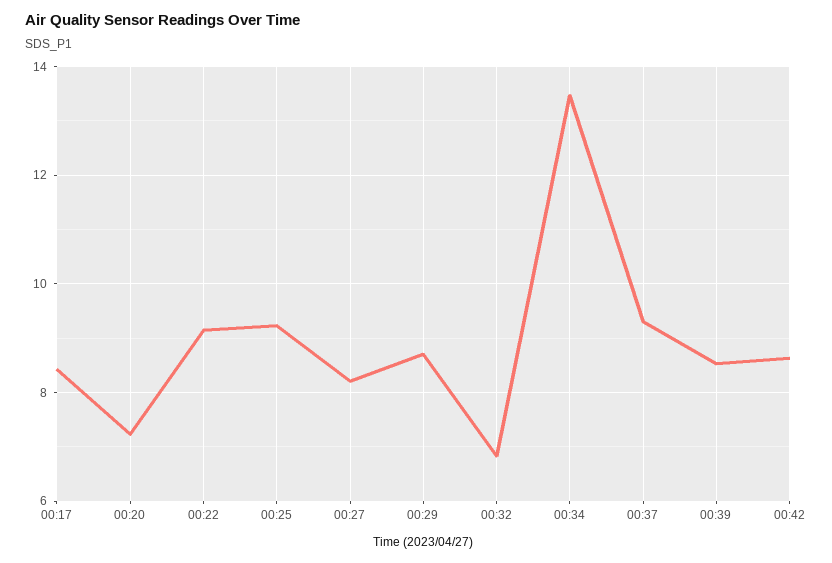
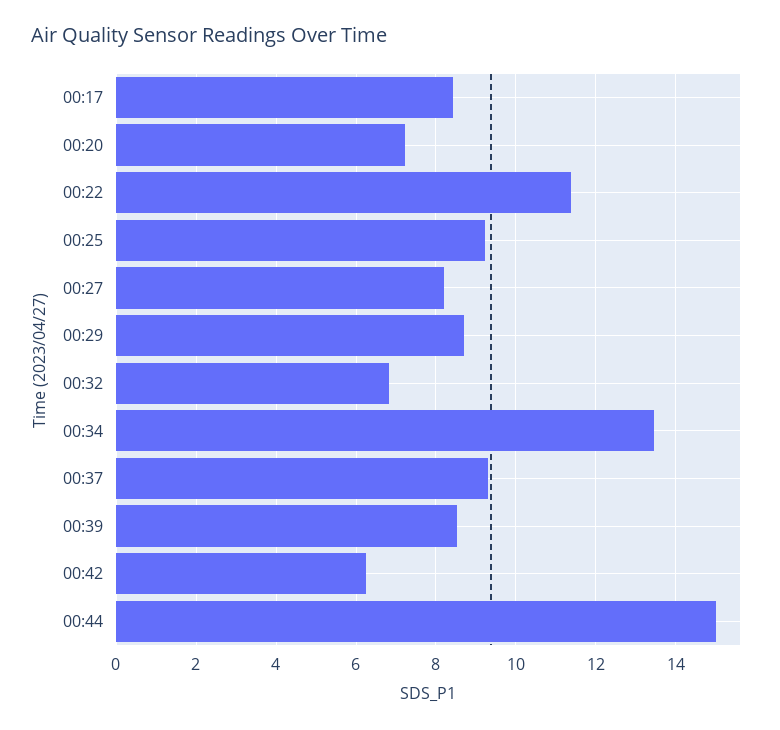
00:22: 9.2 -> 11.4
00:42: 8.6 -> 6.2
00:44: none -> 15

